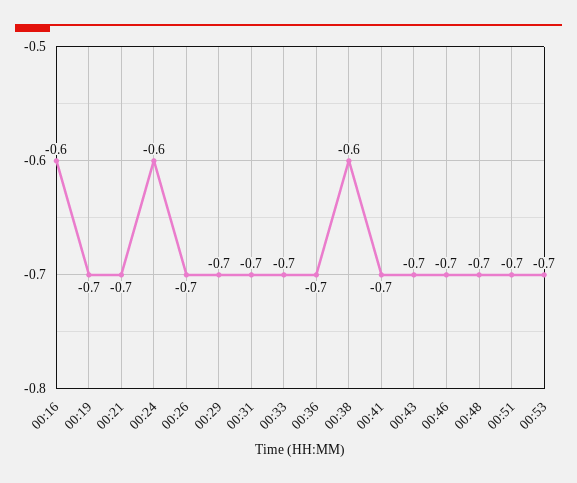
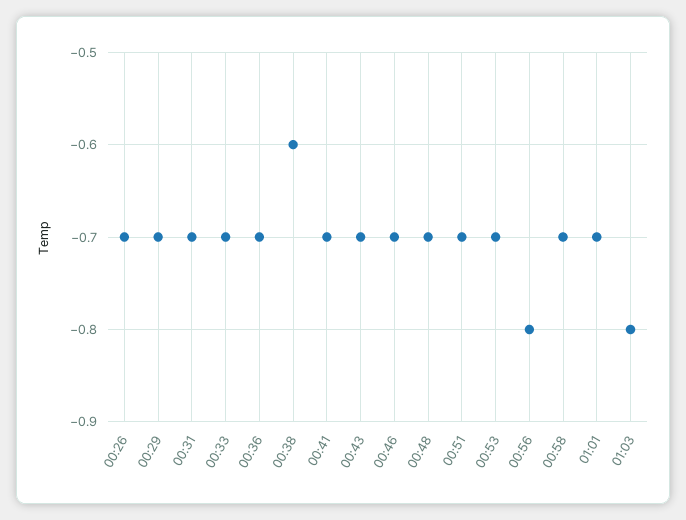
00:16: -0.6 -> none
00:19: -0.7 -> none
00:21: -0.7 -> none
00:24: -0.6 -> none
00:56: none -> -0.8
00:58: none -> -0.7
01:01: none -> -0.7
01:03: none -> -0.8

